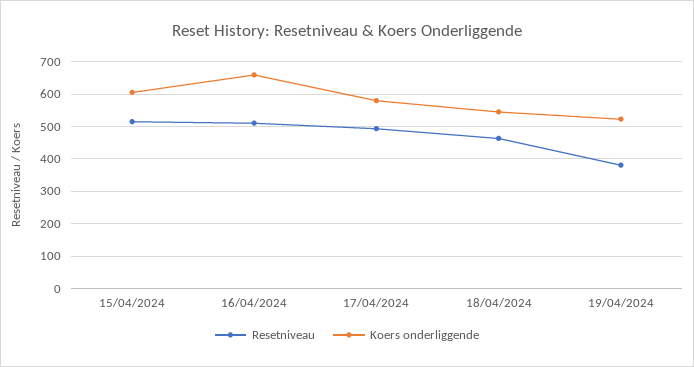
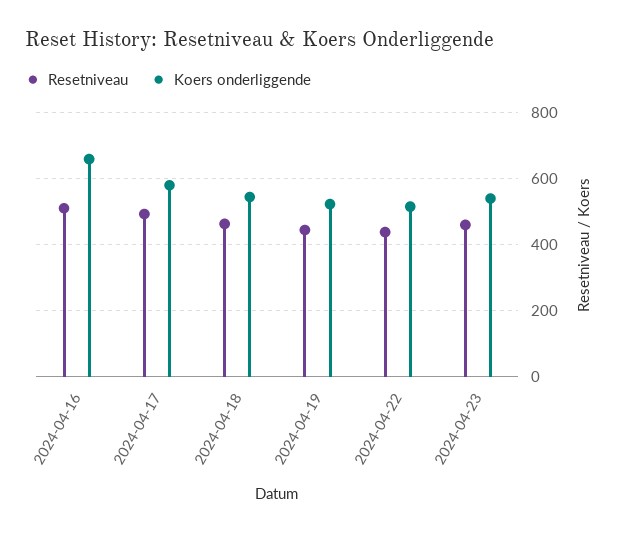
Resetniveau, 15/04/2024: 520 -> none
Koers onderliggende, 15/04/2024: 600 -> none
Resetniveau, 19/04/2024: 380 -> 440
Resetniveau, 2024-04-22: none -> 440
Koers onderliggende, 2024-04-22: none -> 520
Resetniveau, 2024-04-23: none -> 460
Koers onderliggende, 2024-04-23: none -> 540

